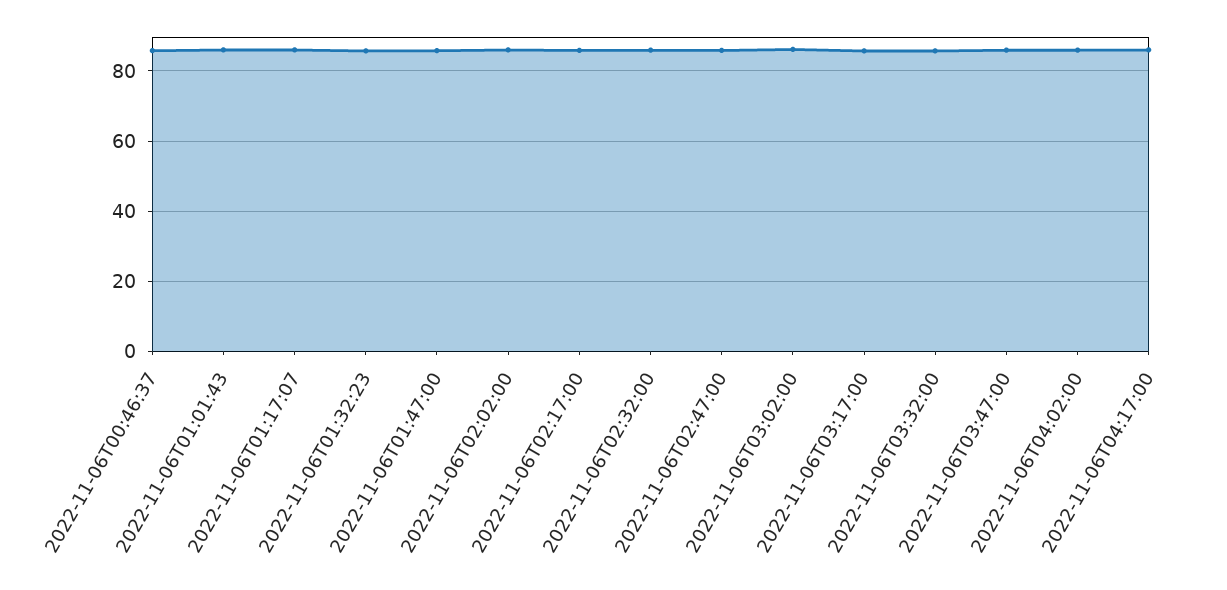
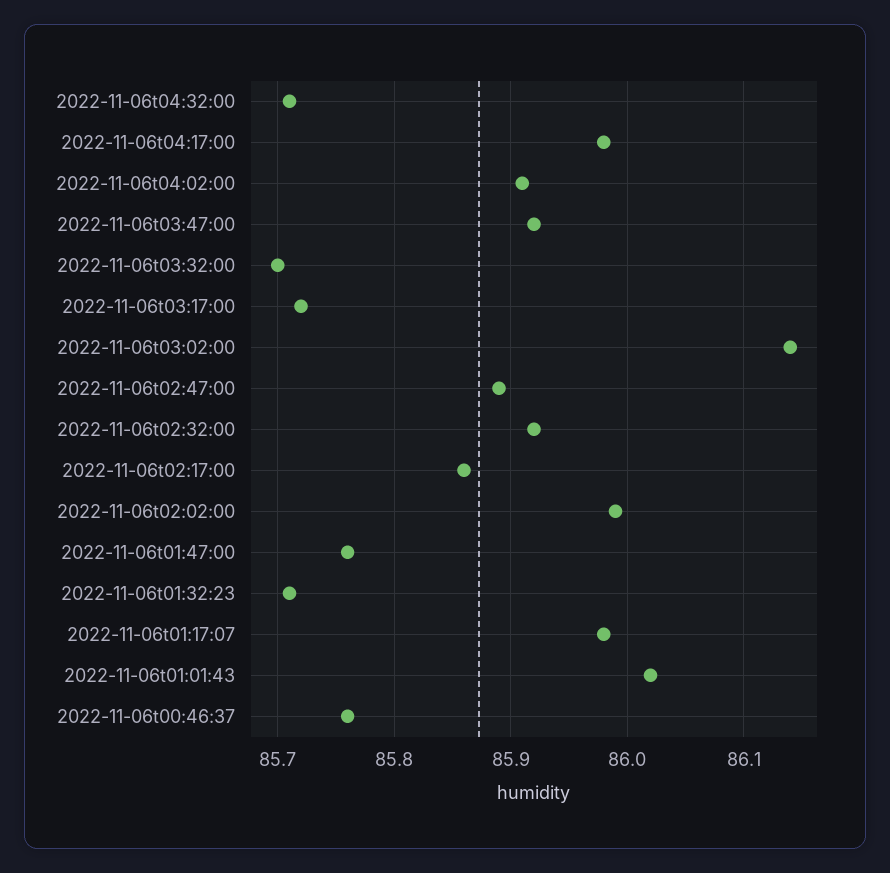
2022-11-06t04:32:00: none -> 85.71

